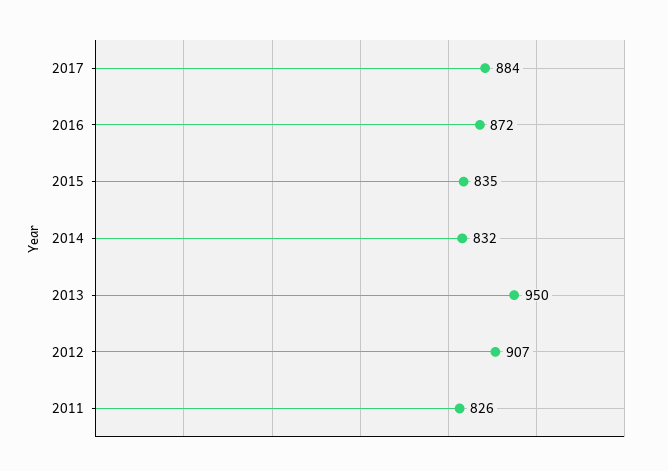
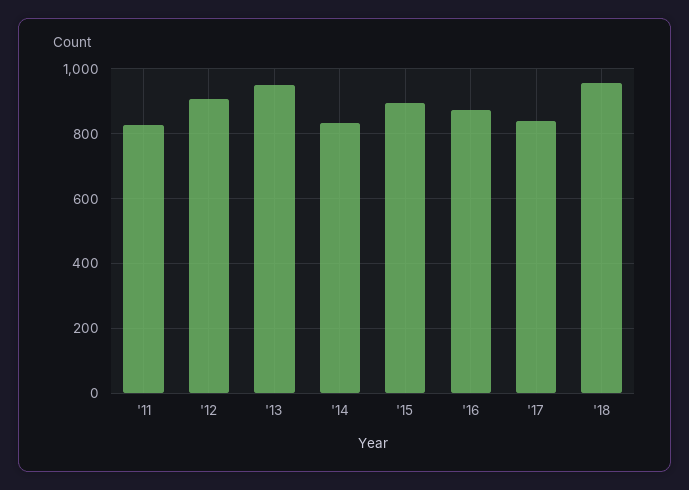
2017: 884 -> 840
2015: 835 -> 900
'18: none -> 960

